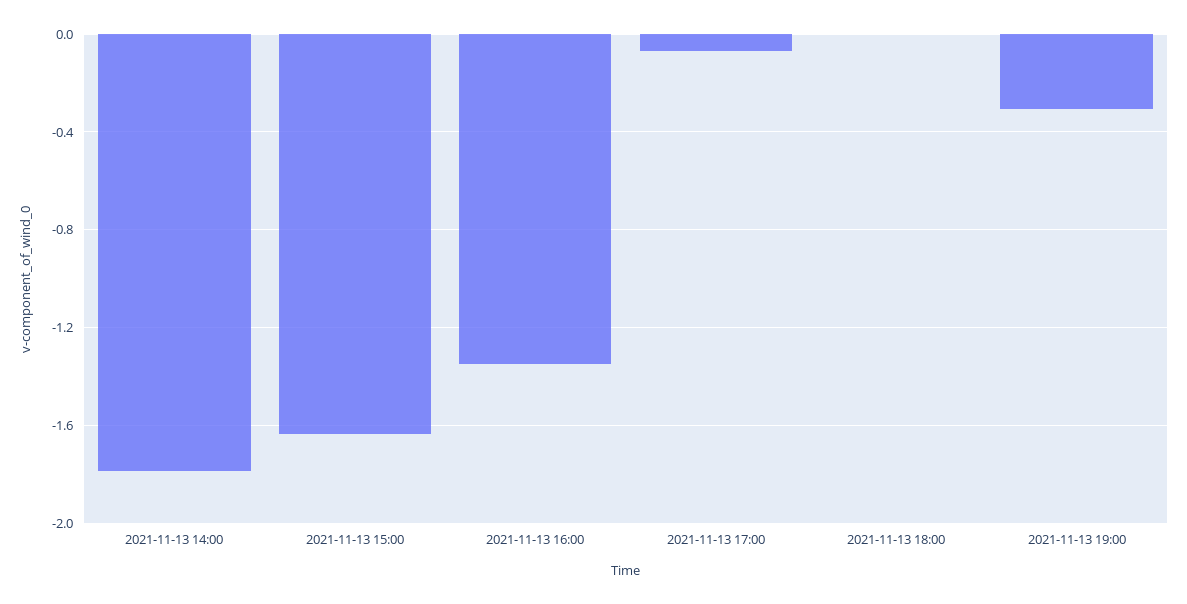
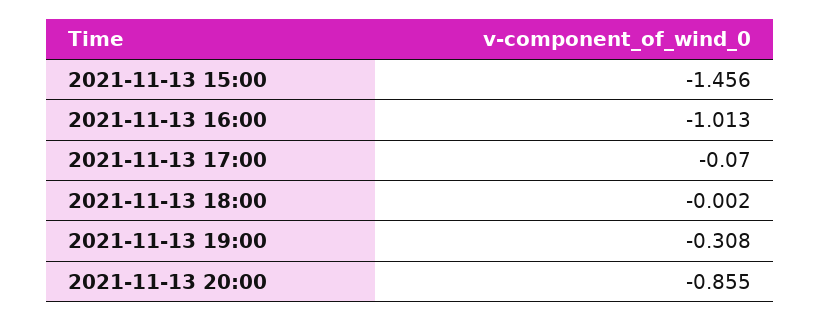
2021-11-13 14:00: -1.8 -> none
2021-11-13 15:00: -1.65 -> -1.456
2021-11-13 16:00: -1.35 -> -1.013
2021-11-13 20:00: none -> -0.855

